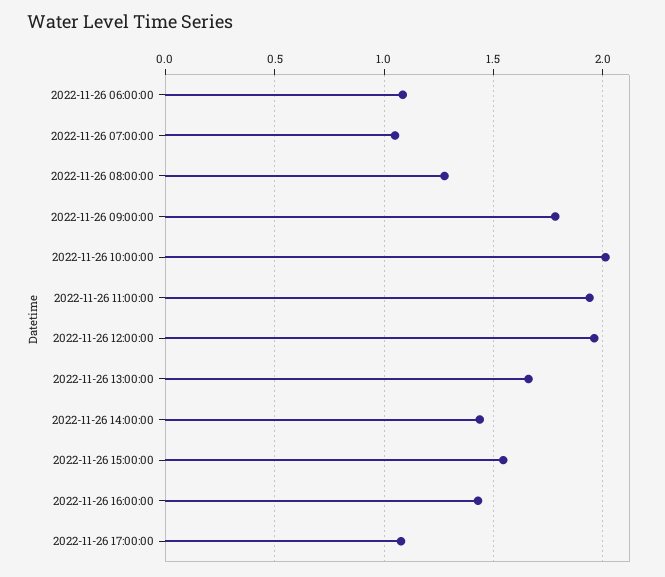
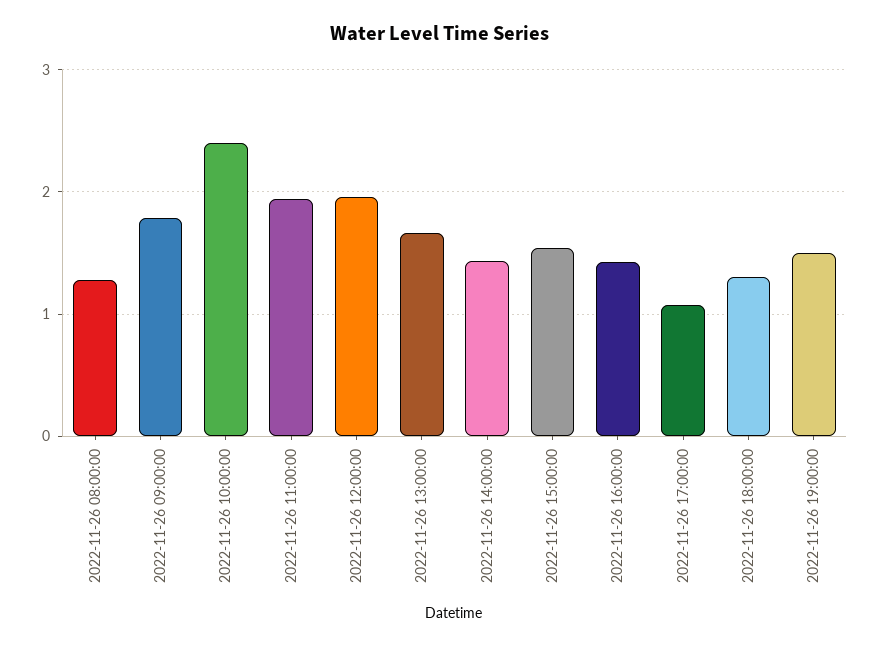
2022-11-26 06:00:00: 1.1 -> none
2022-11-26 07:00:00: 1.05 -> none
2022-11-26 10:00:00: 2 -> 2.4
2022-11-26 18:00:00: none -> 1.3
2022-11-26 19:00:00: none -> 1.5

